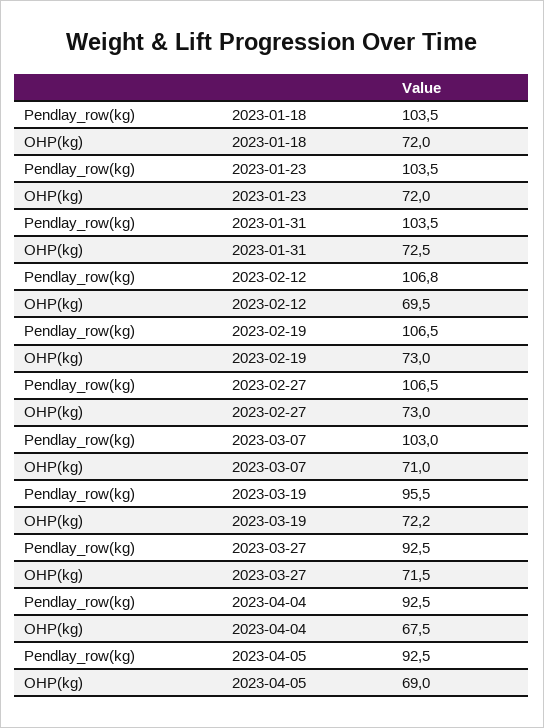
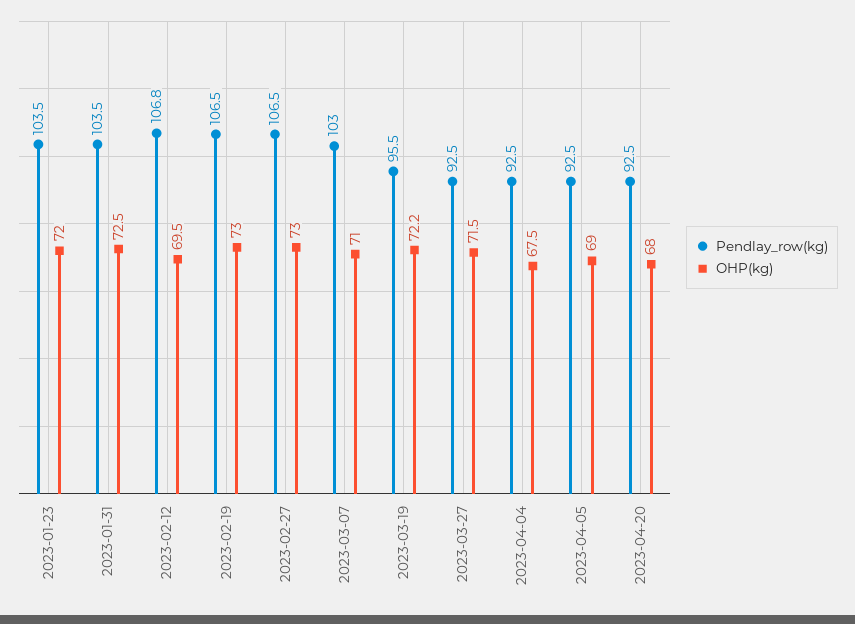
Pendlay_row(kg), 2023-01-18: 103.5 -> none
OHP(kg), 2023-01-18: 72 -> none
Pendlay_row(kg), 2023-04-20: none -> 92.5
OHP(kg), 2023-04-20: none -> 68

